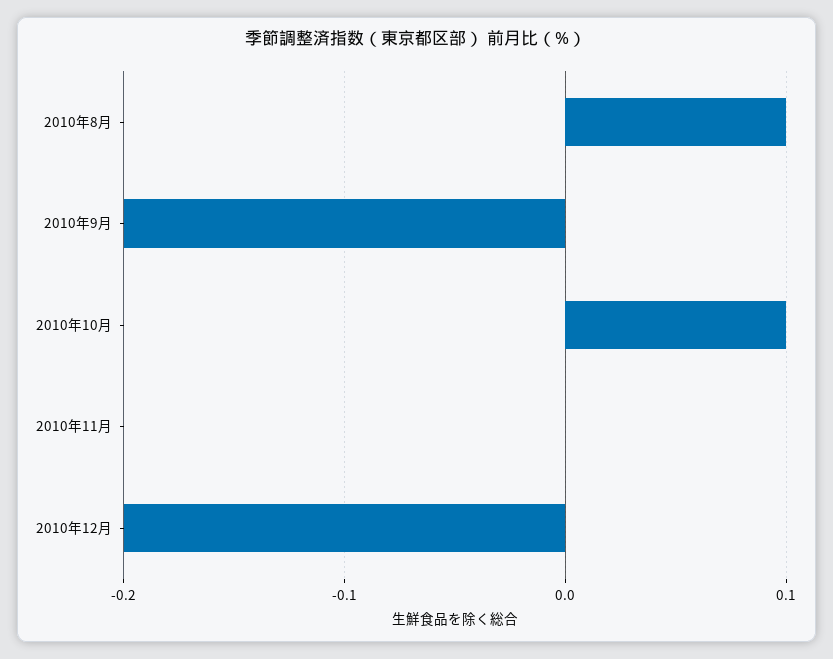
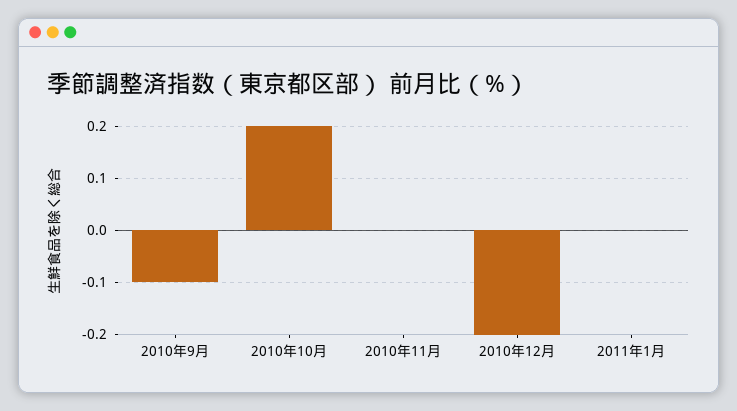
2010年8月: 0.1 -> none
2010年9月: -0.2 -> -0.1
2010年10月: 0.1 -> 0.2
2011年1月: none -> 0

